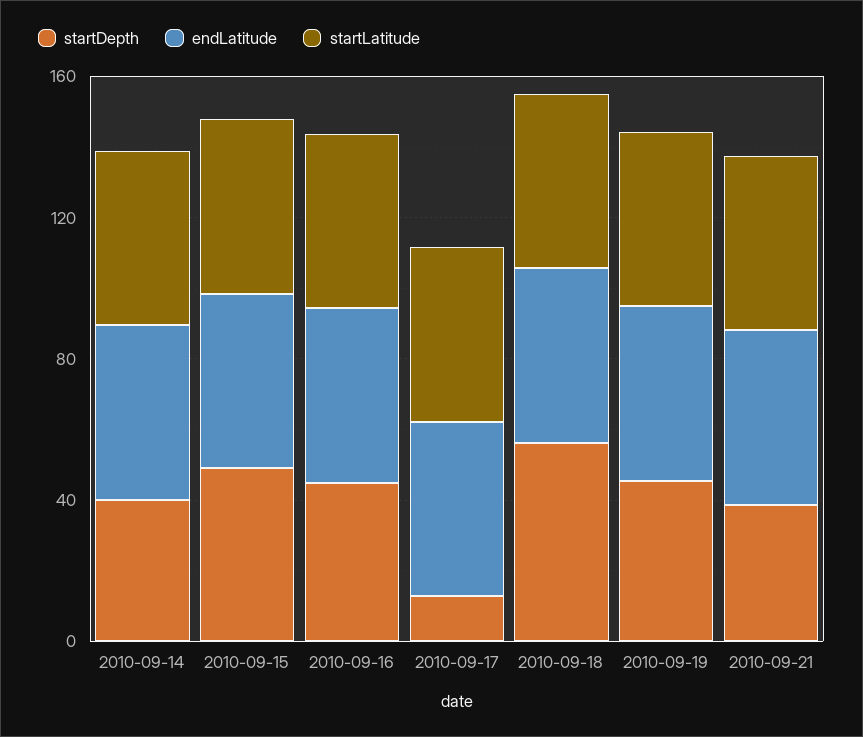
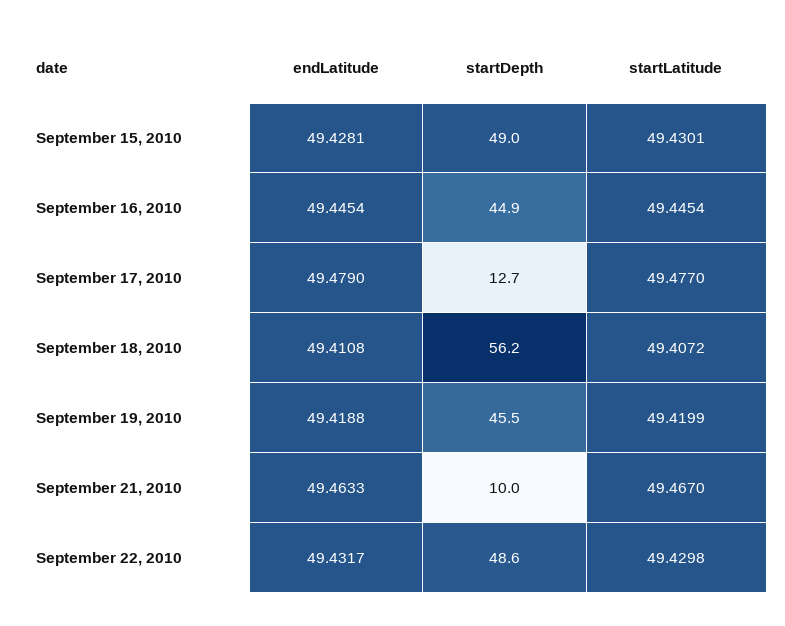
startDepth, 2010-09-14: 40 -> none
endLatitude, 2010-09-14: 50 -> none
startLatitude, 2010-09-14: 50 -> none
startDepth, 2010-09-21: 40 -> 10
endLatitude, September 22, 2010: none -> 49.4317
startDepth, September 22, 2010: none -> 48.6
startLatitude, September 22, 2010: none -> 49.4298

